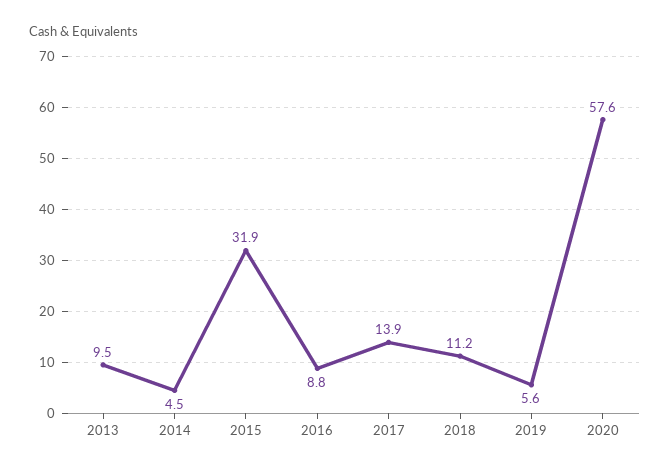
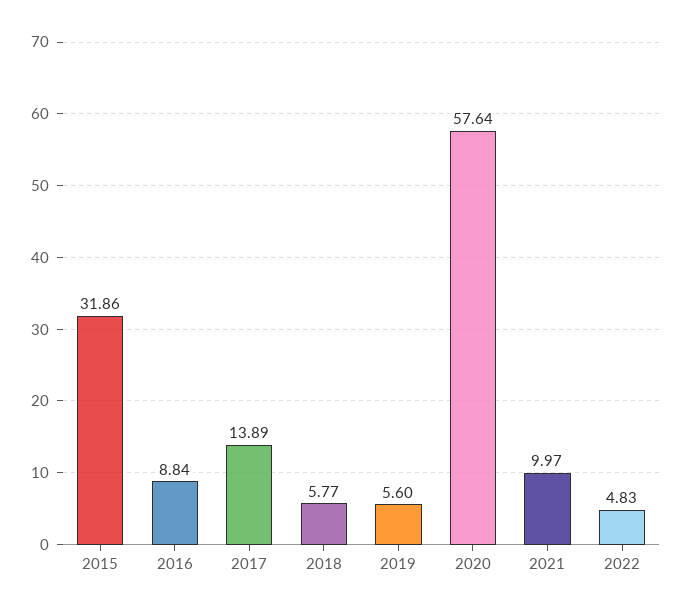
2013: 9.5 -> none
2014: 4.5 -> none
2018: 11.2 -> 5.77
2021: none -> 9.97
2022: none -> 4.83

